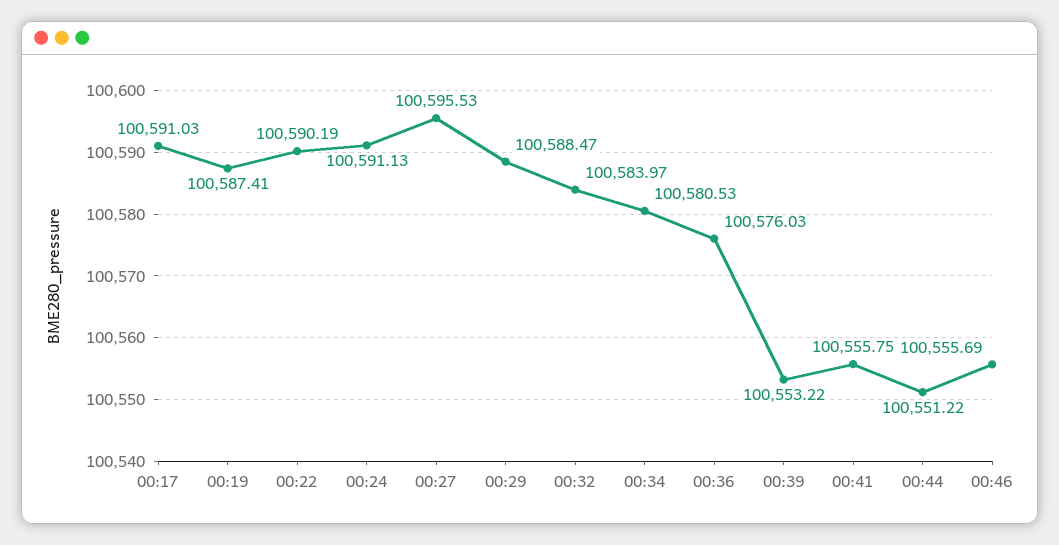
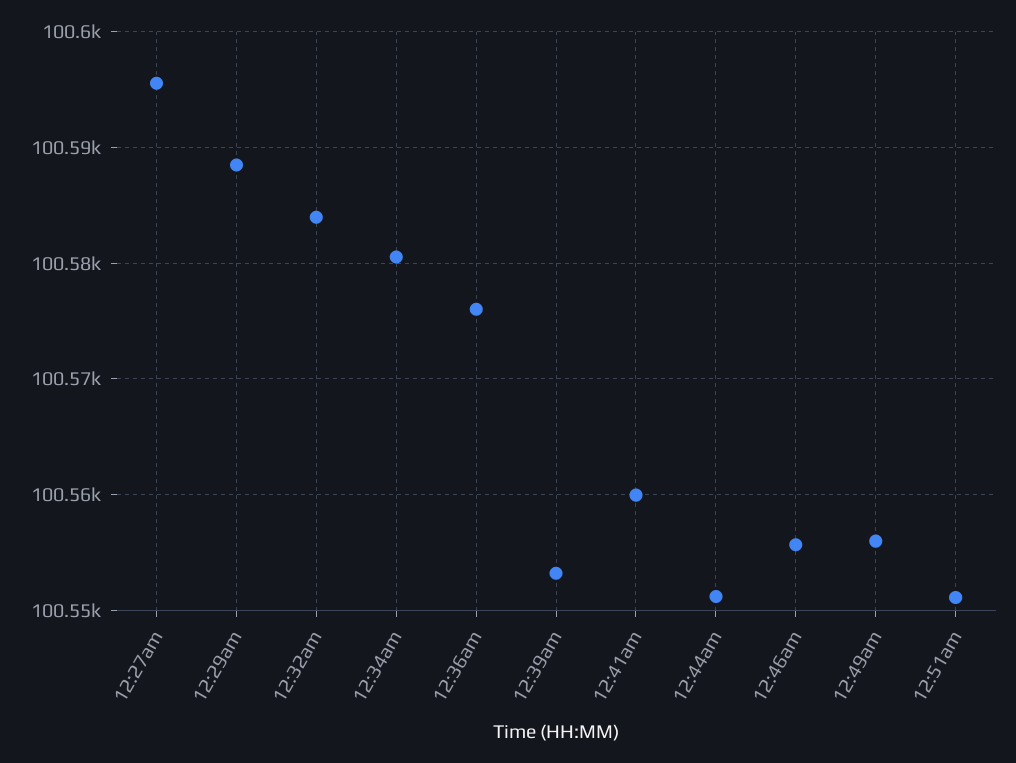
00:17: 100591.03 -> none
00:19: 100587.41 -> none
00:22: 100590.19 -> none
00:24: 100591.13 -> none
00:41: 100555.75 -> 100560
12:49am: none -> 100556
12:51am: none -> 100551

